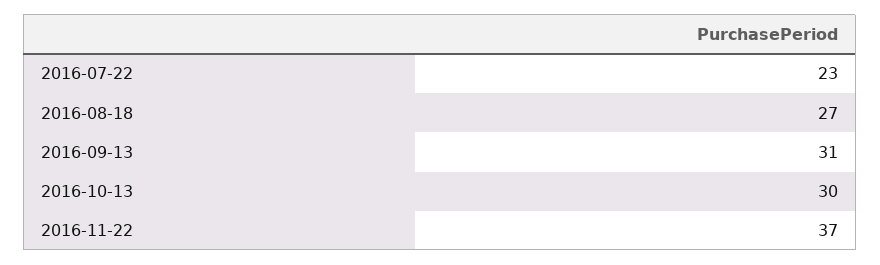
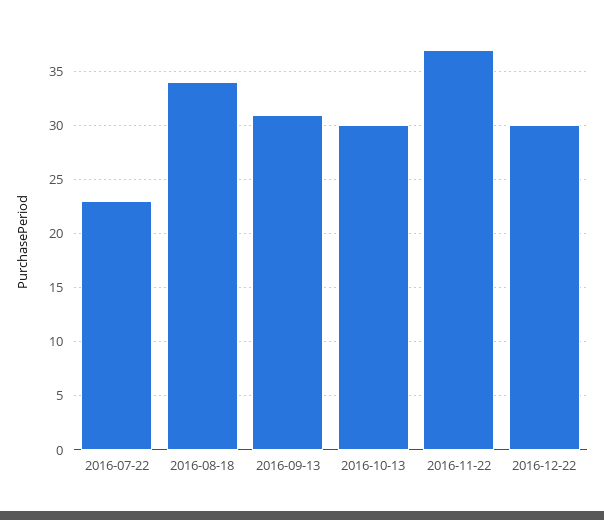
2016-08-18: 27 -> 34
2016-12-22: none -> 30

